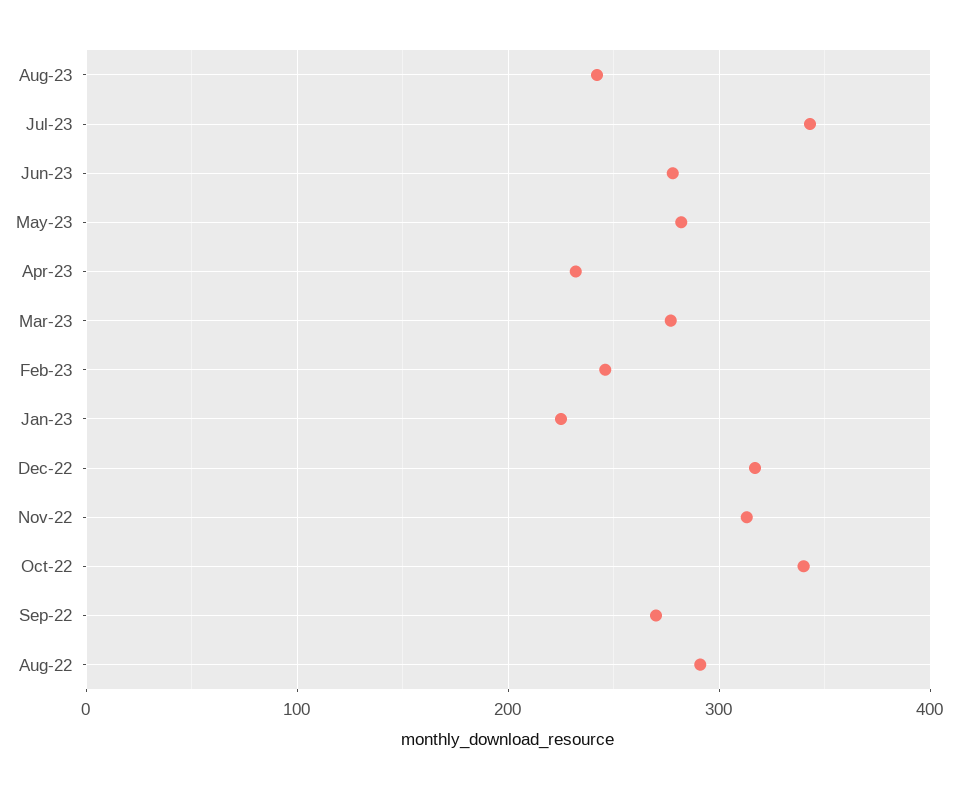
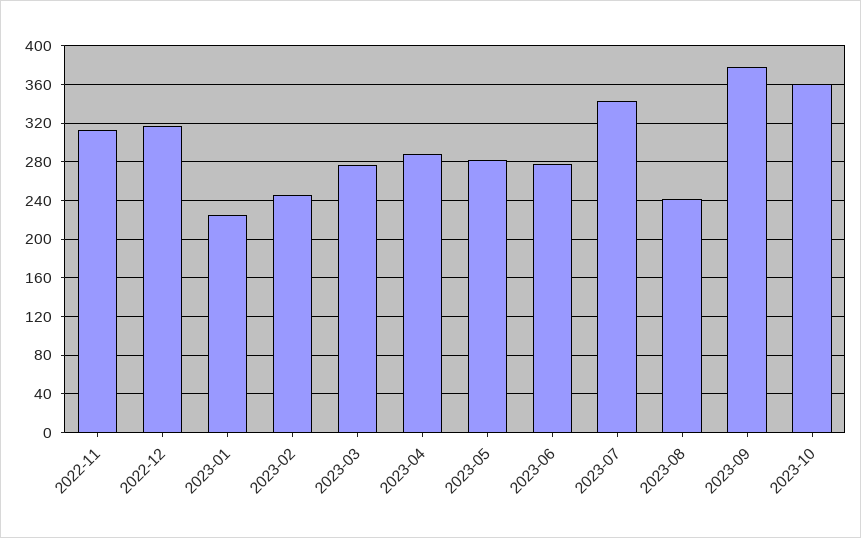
Apr-23: 230 -> 290
Oct-22: 340 -> none
Sep-22: 270 -> none
Aug-22: 290 -> none
2023-09: none -> 380
2023-10: none -> 360

